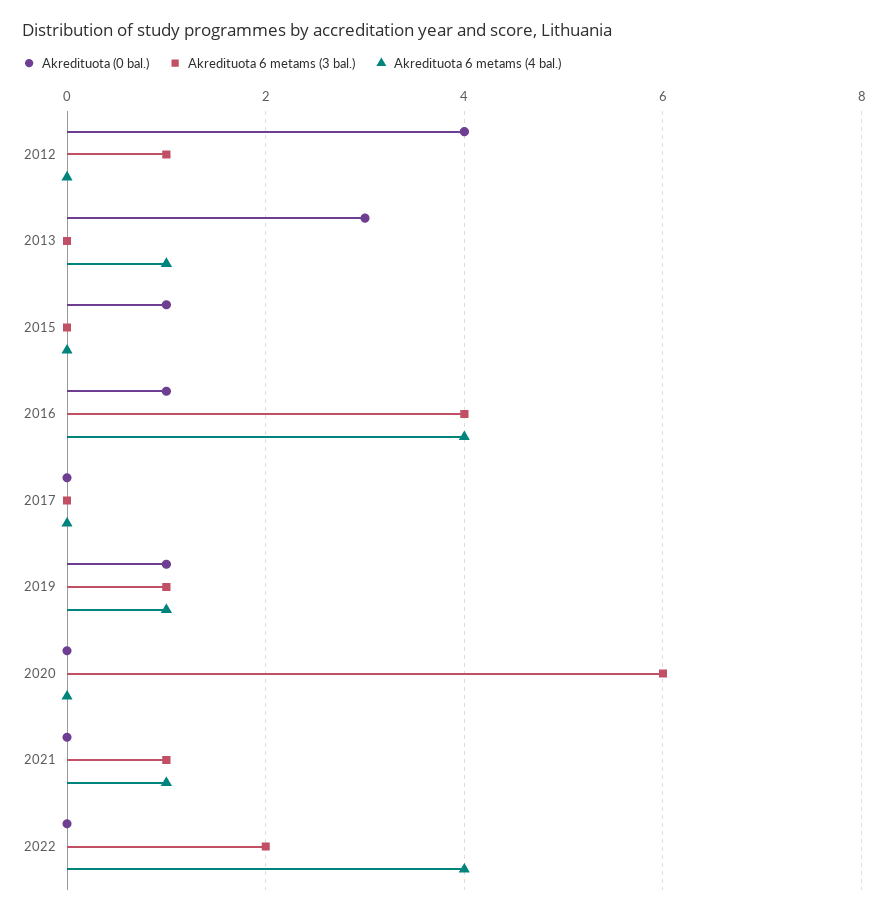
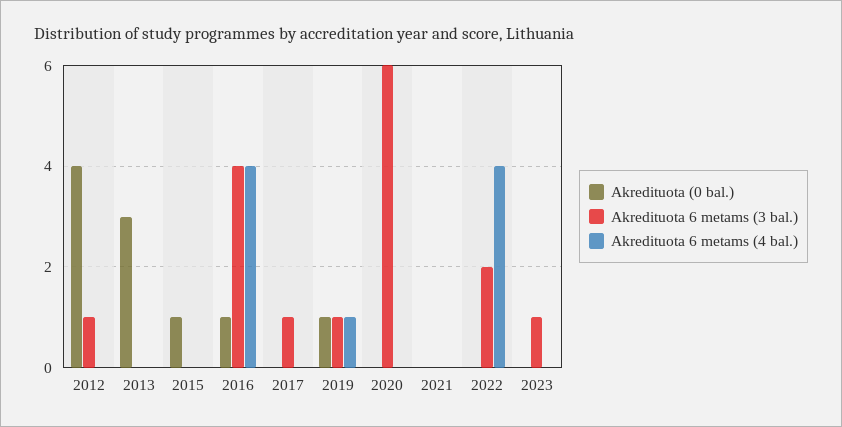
Akredituota 6 metams (4 bal.), 2013: 1 -> 0
Akredituota 6 metams (3 bal.), 2017: 0 -> 1
Akredituota 6 metams (3 bal.), 2021: 1 -> 0
Akredituota 6 metams (4 bal.), 2021: 1 -> 0
Akredituota (0 bal.), 2023: none -> 0
Akredituota 6 metams (3 bal.), 2023: none -> 1
Akredituota 6 metams (4 bal.), 2023: none -> 0

